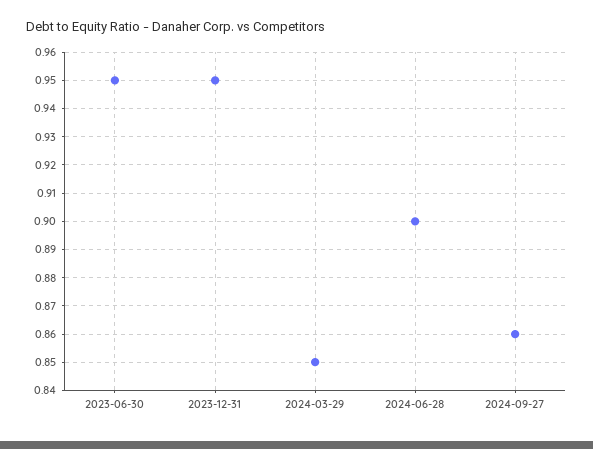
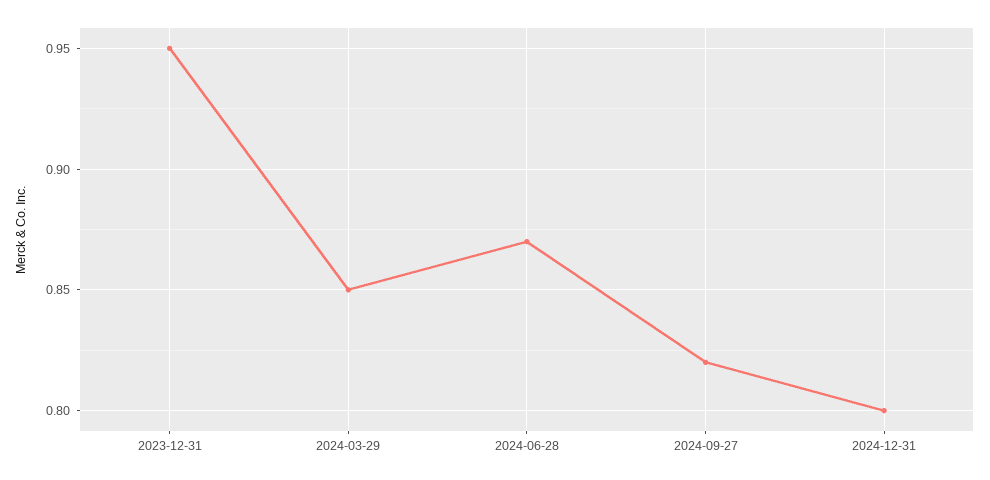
2023-06-30: 0.95 -> none
2024-06-28: 0.9 -> 0.87
2024-09-27: 0.86 -> 0.82
2024-12-31: none -> 0.8

